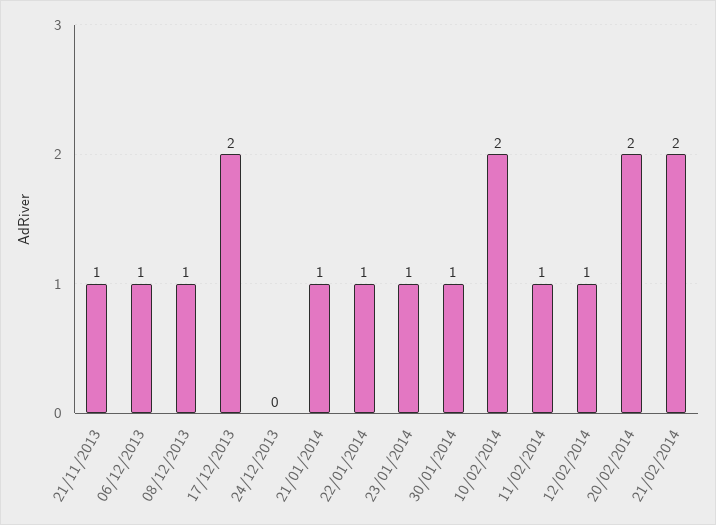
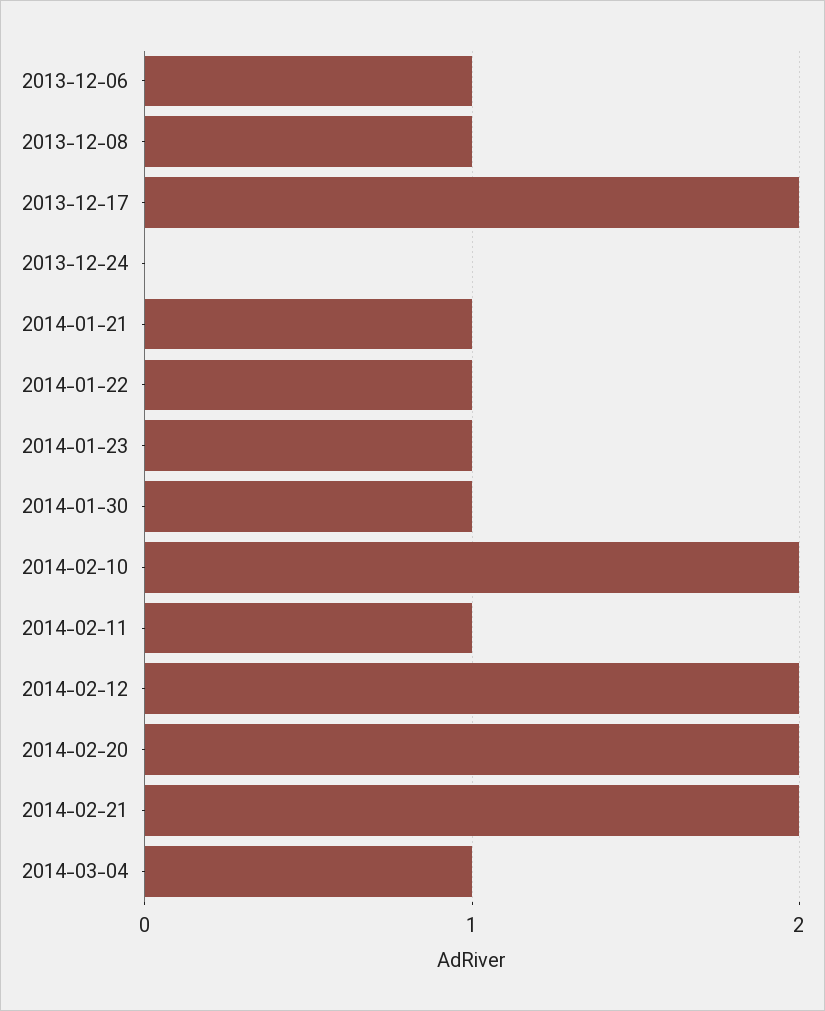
21/11/2013: 1 -> none
12/02/2014: 1 -> 2
2014-03-04: none -> 1

